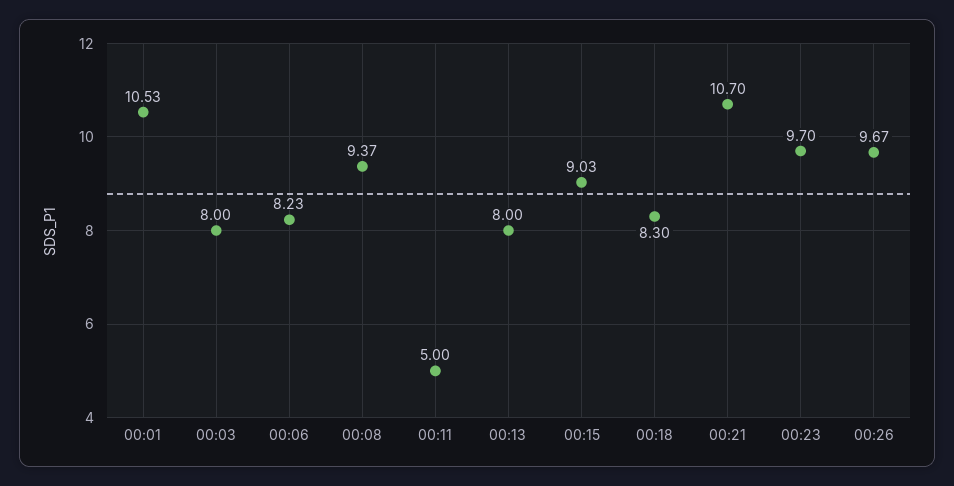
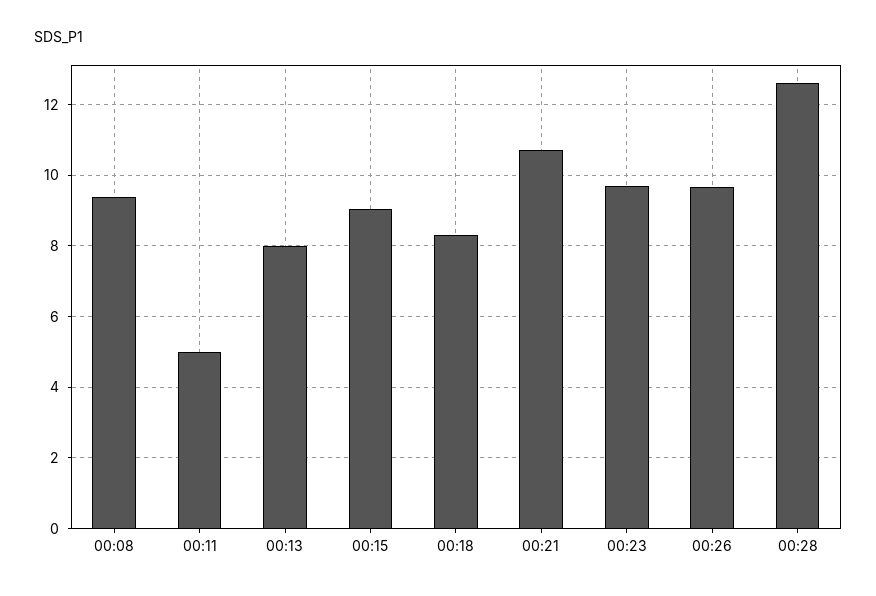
00:01: 10.53 -> none
00:03: 8 -> none
00:06: 8.23 -> none
00:28: none -> 12.6

